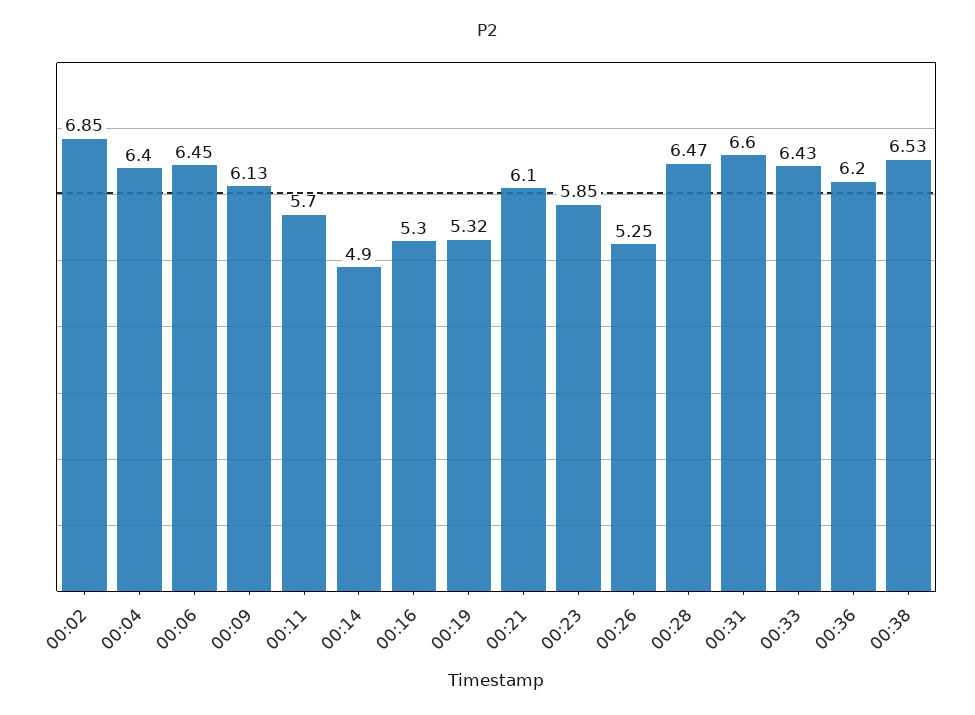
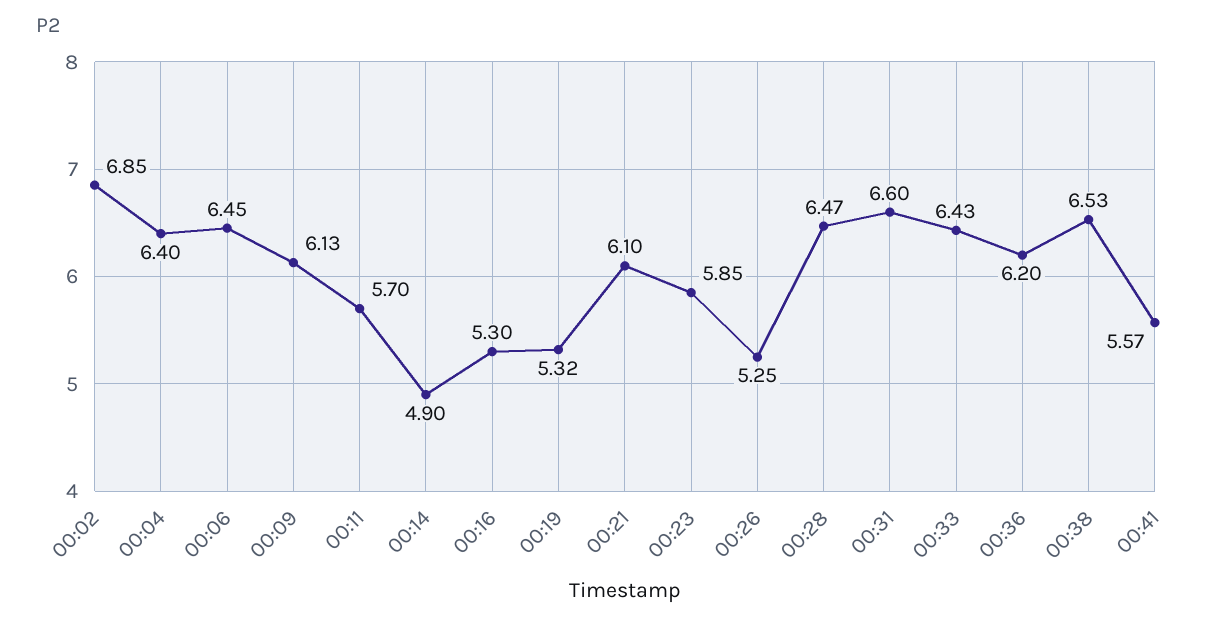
00:41: none -> 5.57

